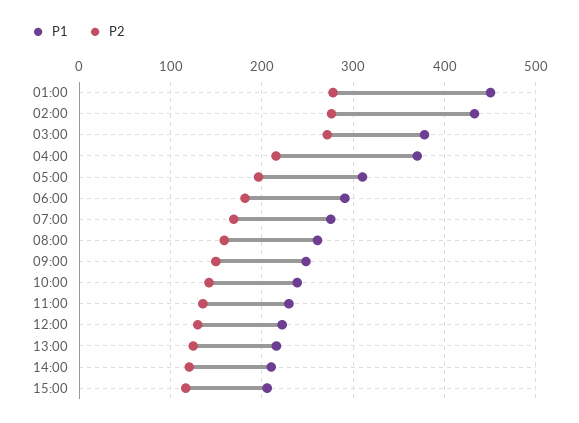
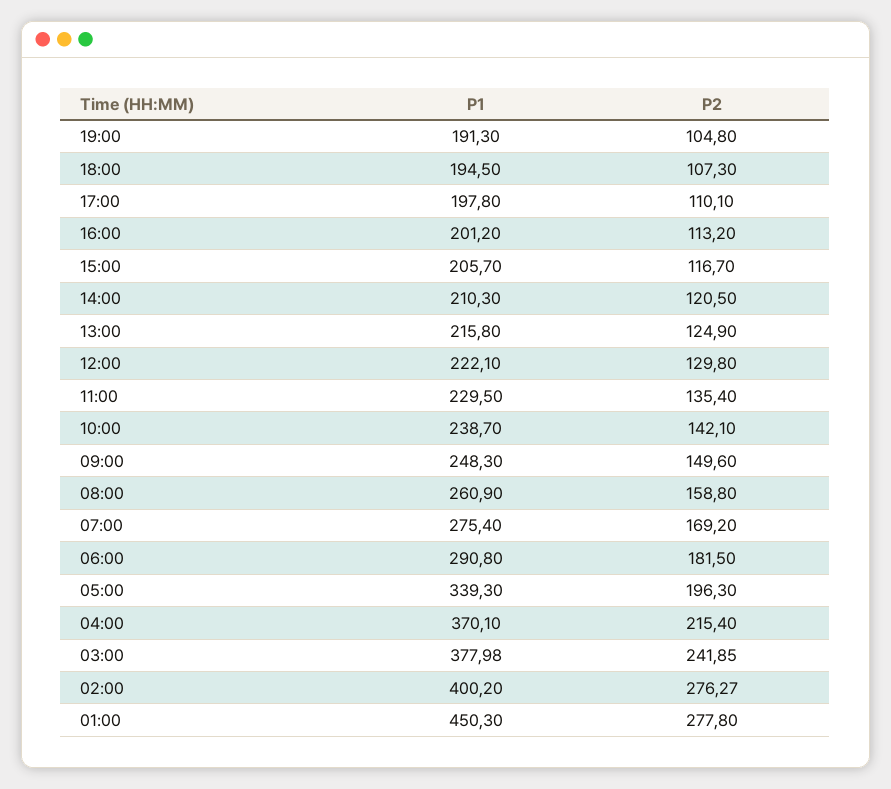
P1, 02:00: 430 -> 400.2
P2, 03:00: 270 -> 241.85
P1, 05:00: 310 -> 339.3
P1, 19:00: none -> 191.3
P2, 19:00: none -> 104.8
P1, 18:00: none -> 194.5
P2, 18:00: none -> 107.3
P1, 17:00: none -> 197.8
P2, 17:00: none -> 110.1
P1, 16:00: none -> 201.2
P2, 16:00: none -> 113.2

